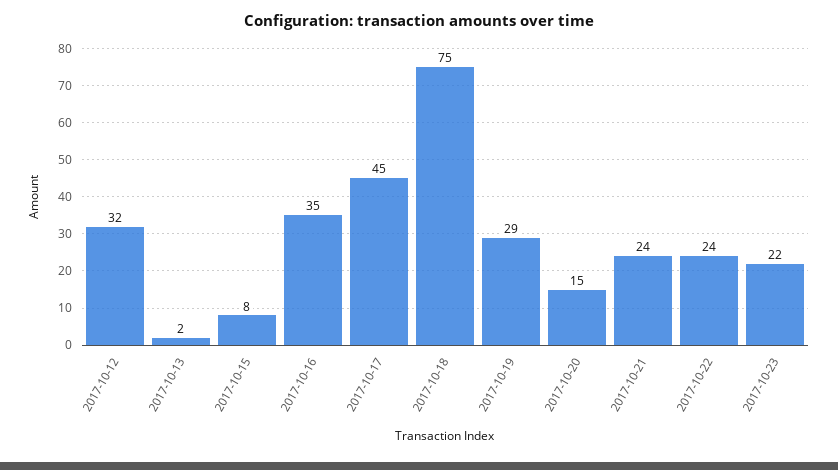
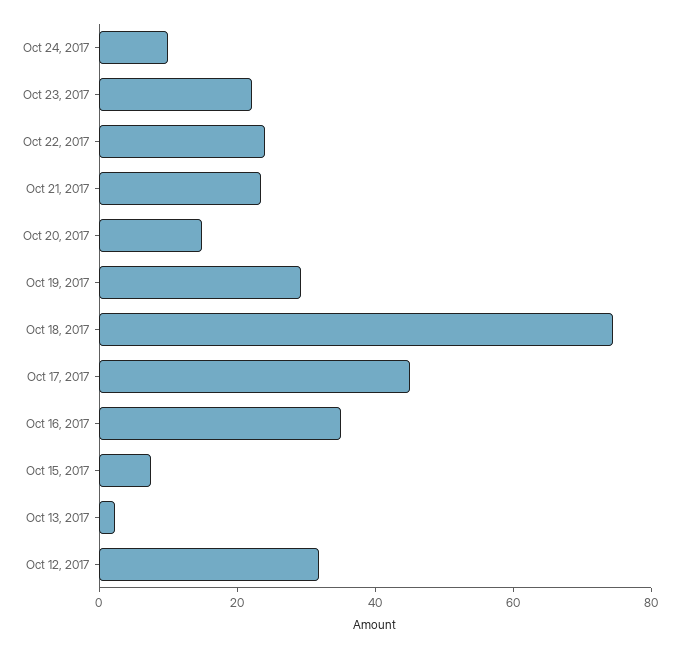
Oct 24, 2017: none -> 10

